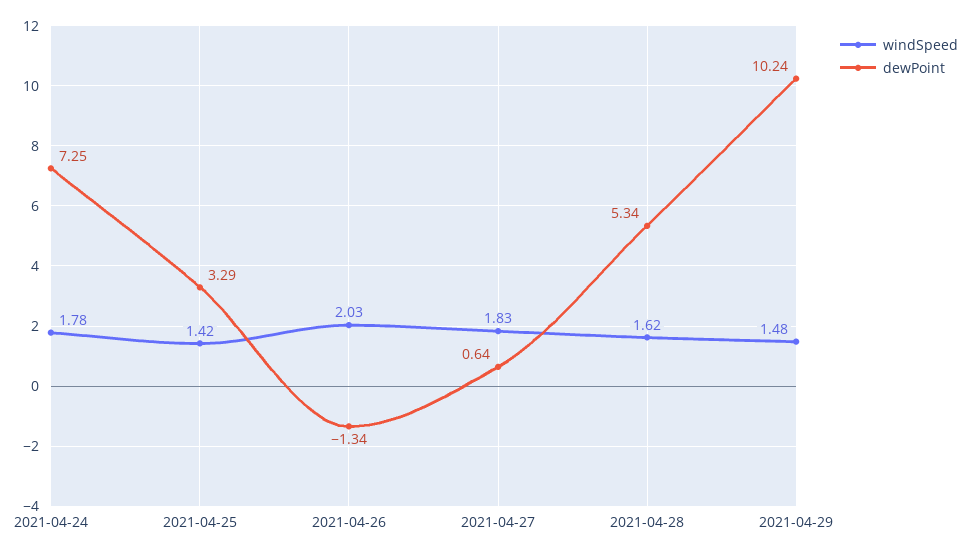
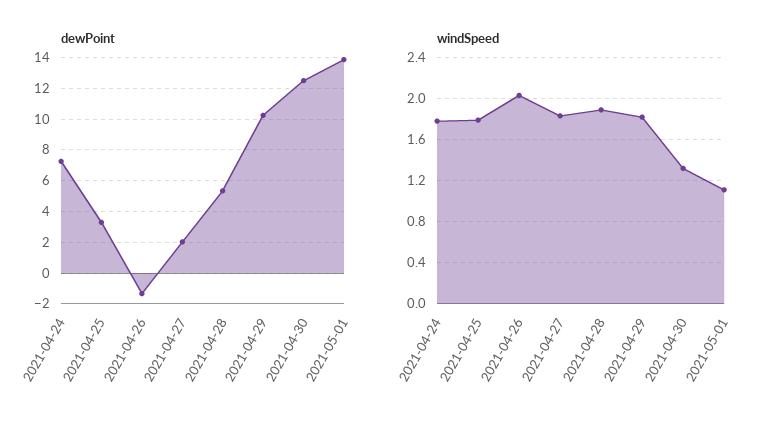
windSpeed, 2021-04-25: 1.42 -> 1.8
dewPoint, 2021-04-27: 0.64 -> 2
windSpeed, 2021-04-28: 1.62 -> 1.9
windSpeed, 2021-04-29: 1.48 -> 1.8
dewPoint, 2021-04-30: none -> 12.5
dewPoint, 2021-05-01: none -> 14
windSpeed, 2021-04-30: none -> 1.3
windSpeed, 2021-05-01: none -> 1.1

